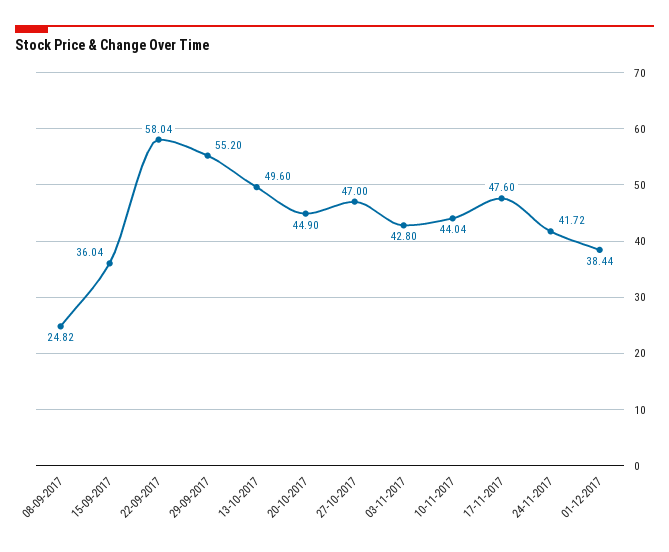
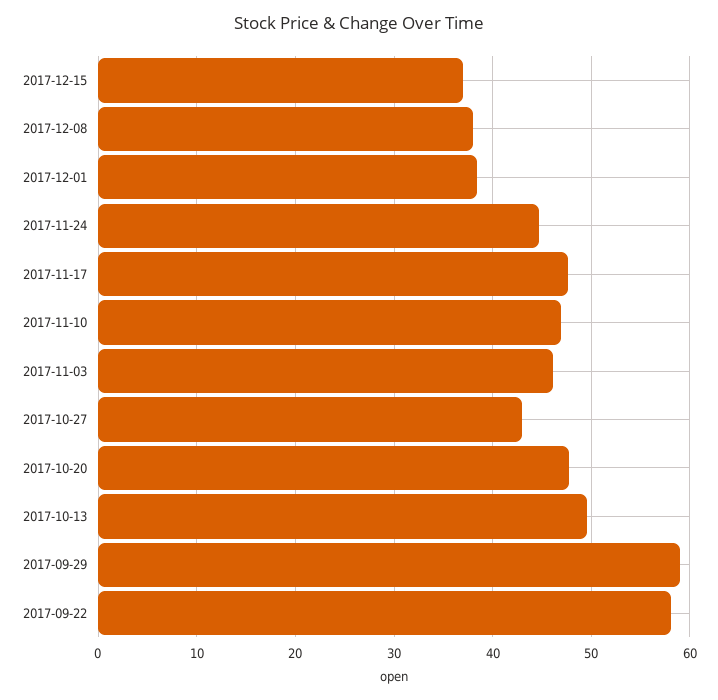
08-09-2017: 24.82 -> none
15-09-2017: 36.04 -> none
29-09-2017: 55.2 -> 59
20-10-2017: 44.9 -> 48
27-10-2017: 47 -> 43
03-11-2017: 42.8 -> 46
10-11-2017: 44.04 -> 47
24-11-2017: 41.72 -> 45
2017-12-15: none -> 37
2017-12-08: none -> 38

